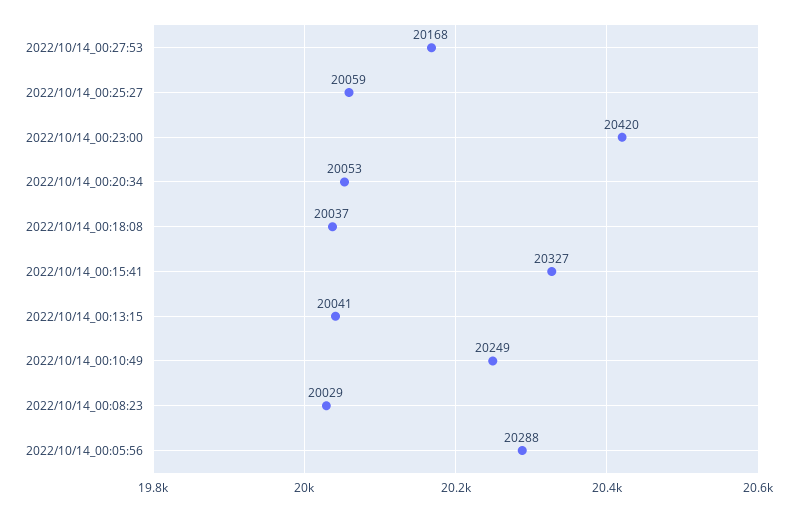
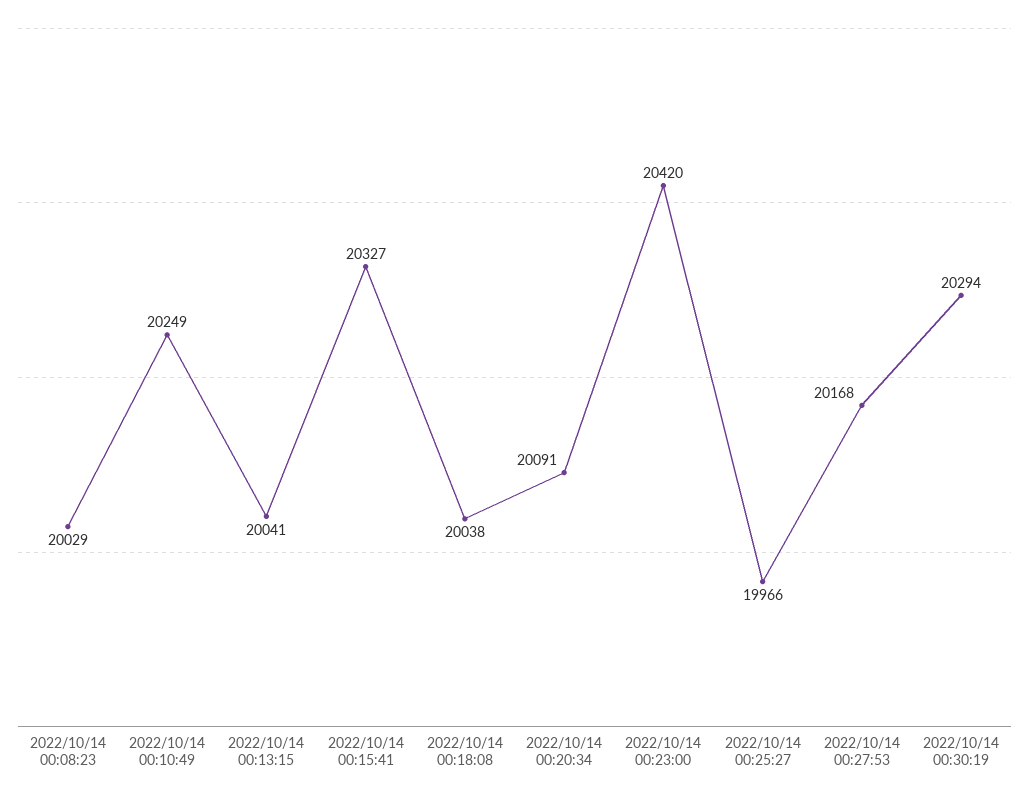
2022/10/14_00:25:27: 20059 -> 19966
2022/10/14_00:20:34: 20053 -> 20091
2022/10/14_00:18:08: 20037 -> 20038
2022/10/14_00:05:56: 20288 -> none
2022/10/14 00:30:19: none -> 20294

